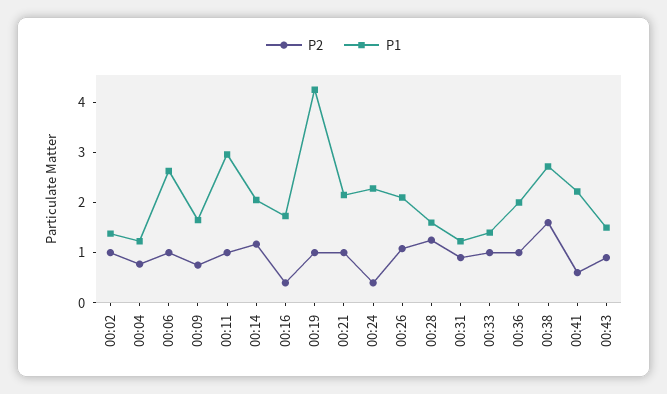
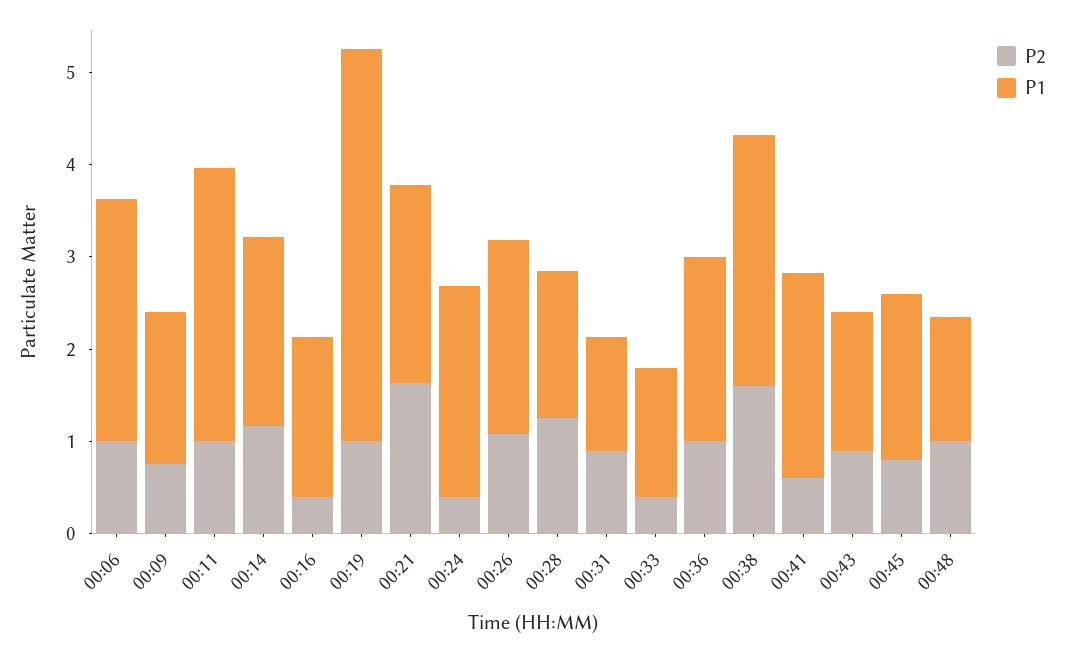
P2, 00:02: 1 -> none
P1, 00:02: 1.4 -> none
P2, 00:04: 0.8 -> none
P1, 00:04: 1.2 -> none
P2, 00:21: 1 -> 1.6
P2, 00:33: 1 -> 0.4
P2, 00:45: none -> 0.8
P1, 00:45: none -> 1.8
P2, 00:48: none -> 1
P1, 00:48: none -> 1.4

